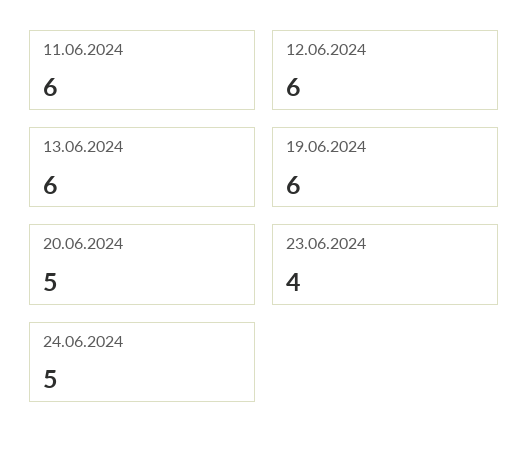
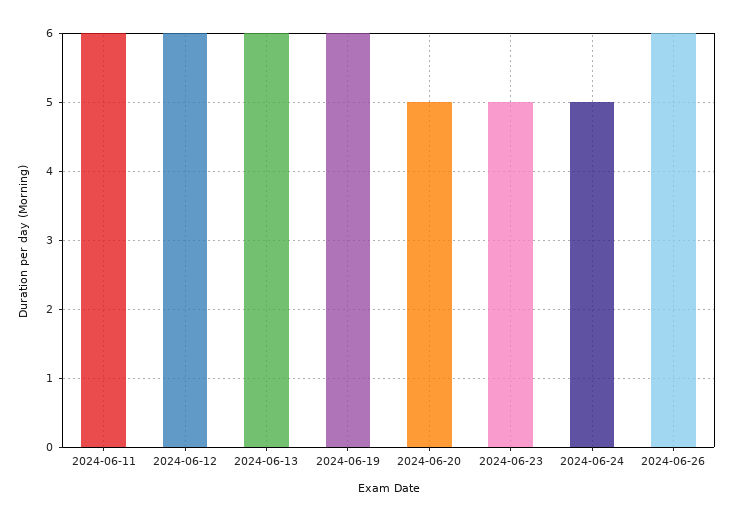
23.06.2024: 4 -> 5
2024-06-26: none -> 6

